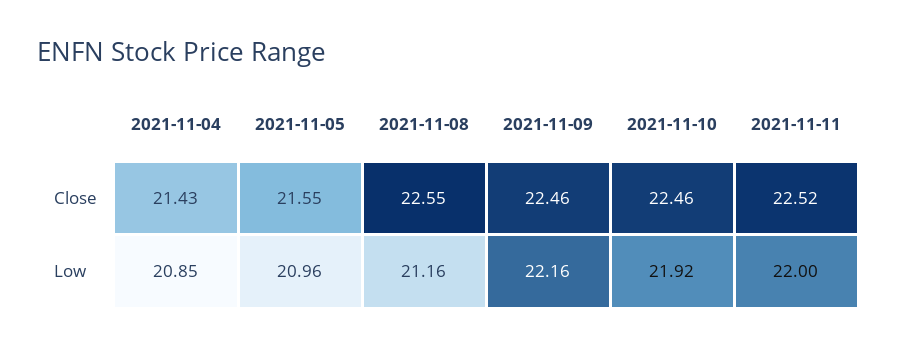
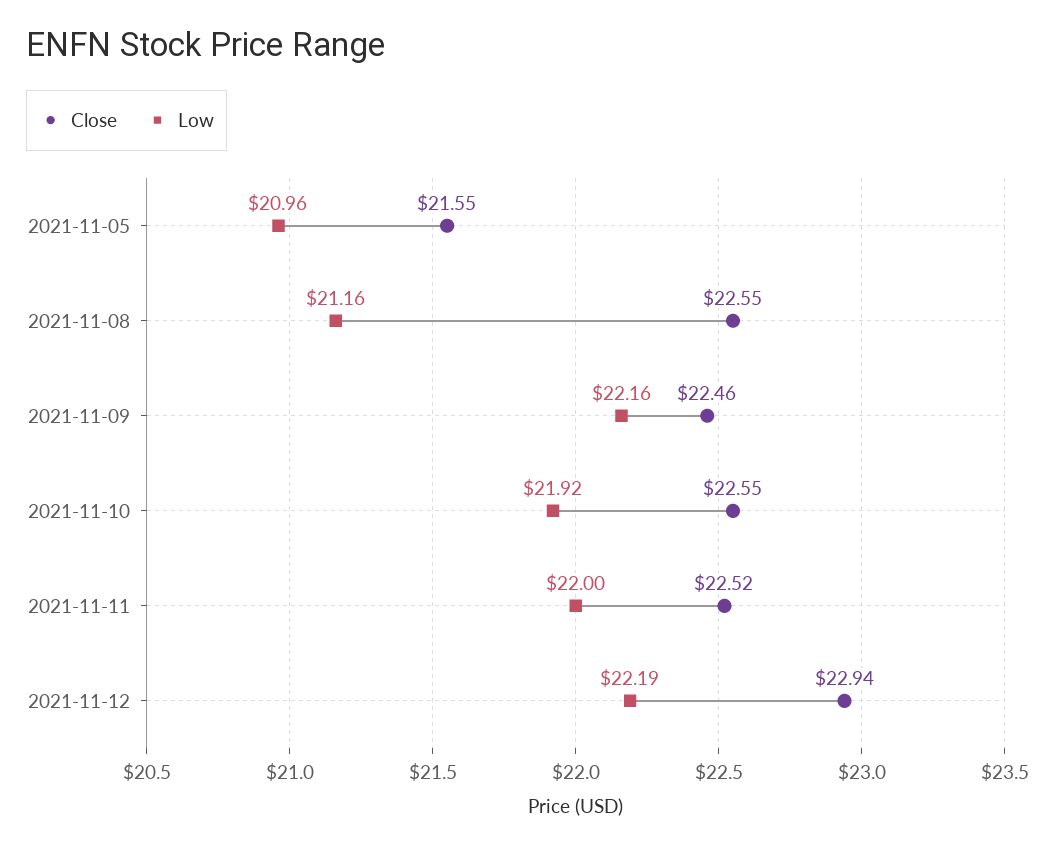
Close, 2021-11-04: 21.43 -> none
Close, 2021-11-10: 22.46 -> 22.55
Low, 2021-11-04: 20.85 -> none
Close, 2021-11-12: none -> 22.94
Low, 2021-11-12: none -> 22.19

